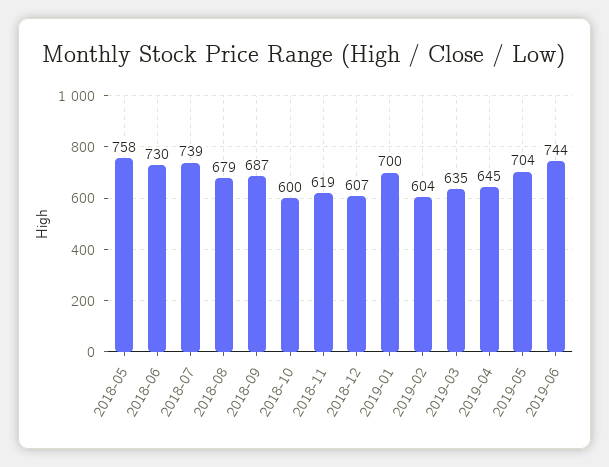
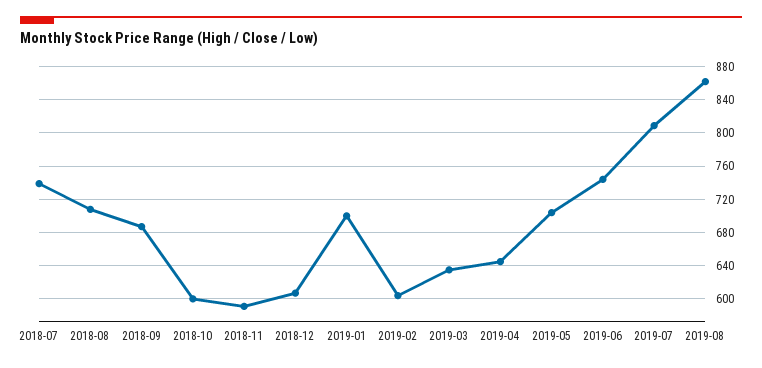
2018-05: 758 -> none
2018-06: 730 -> none
2018-08: 679 -> 710
2018-11: 619 -> 590
2019-07: none -> 810
2019-08: none -> 860

